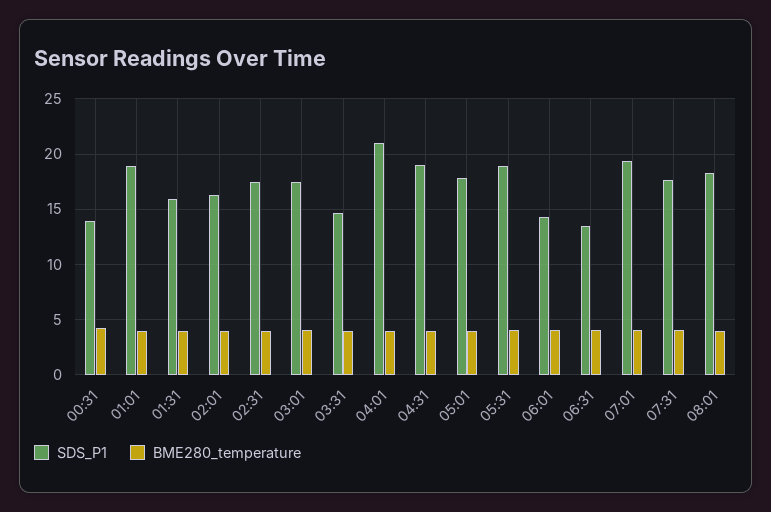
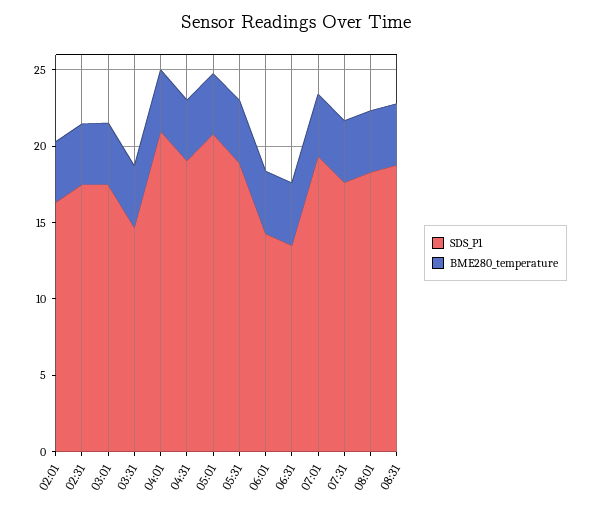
SDS_P1, 00:31: 14 -> none
BME280_temperature, 00:31: 4 -> none
SDS_P1, 01:01: 19 -> none
BME280_temperature, 01:01: 4 -> none
SDS_P1, 01:31: 16 -> none
BME280_temperature, 01:31: 4 -> none
SDS_P1, 05:01: 18 -> 21
SDS_P1, 08:31: none -> 19
BME280_temperature, 08:31: none -> 4

